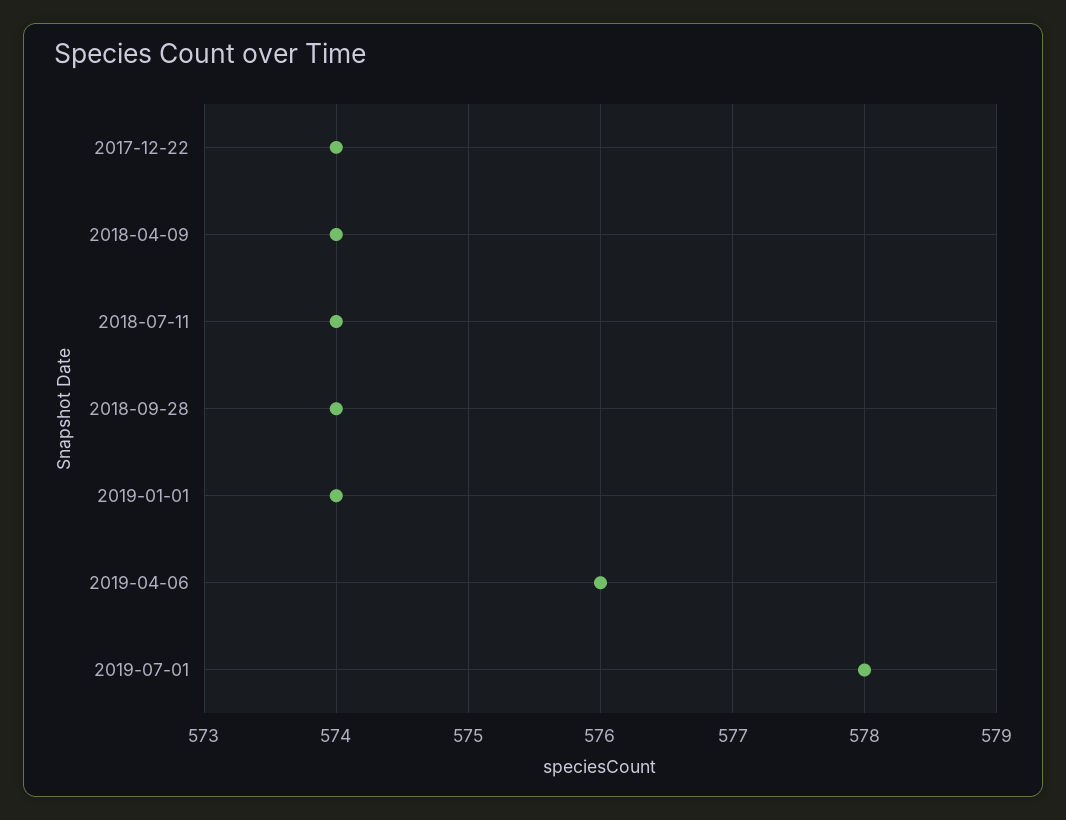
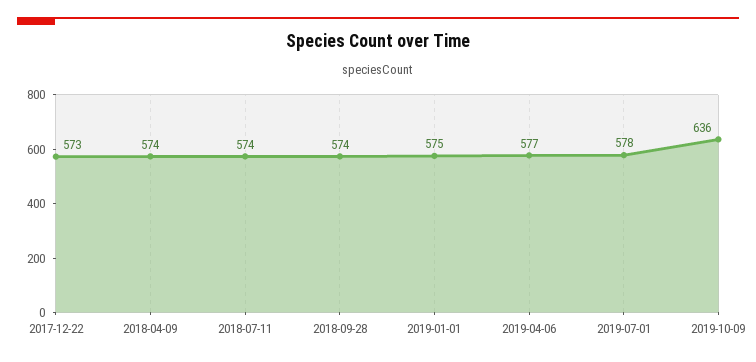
2017-12-22: 574 -> 573
2019-01-01: 574 -> 575
2019-04-06: 576 -> 577
2019-10-09: none -> 636

